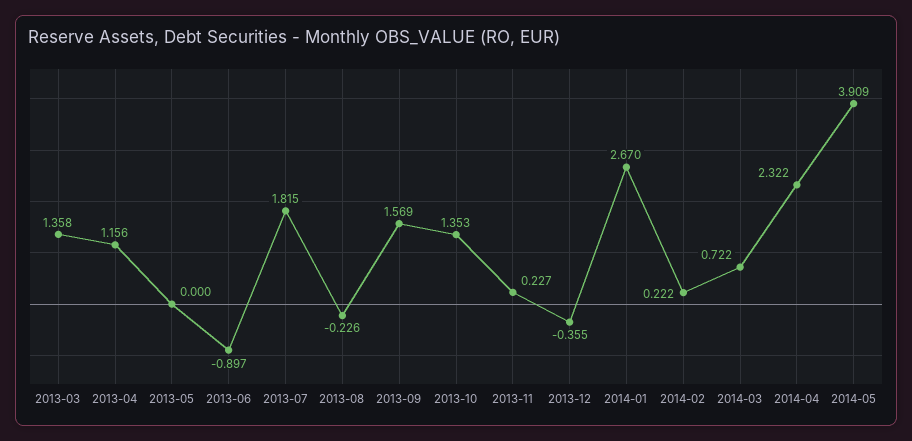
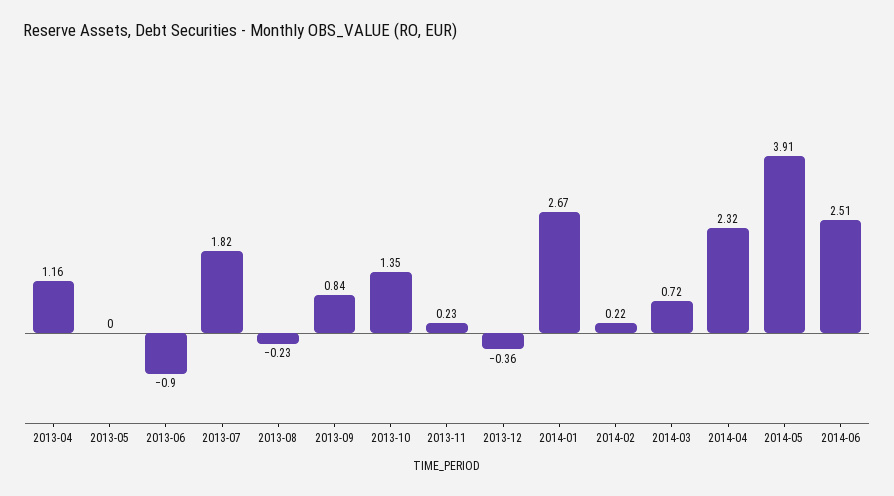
2013-03: 1.358 -> none
2013-09: 1.569 -> 0.84
2014-06: none -> 2.51

